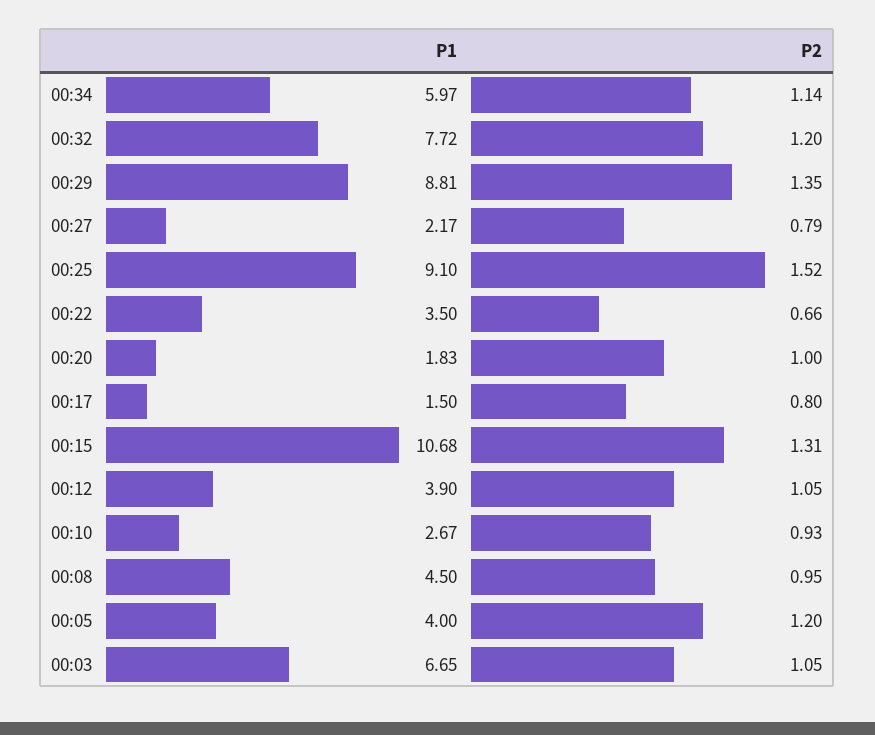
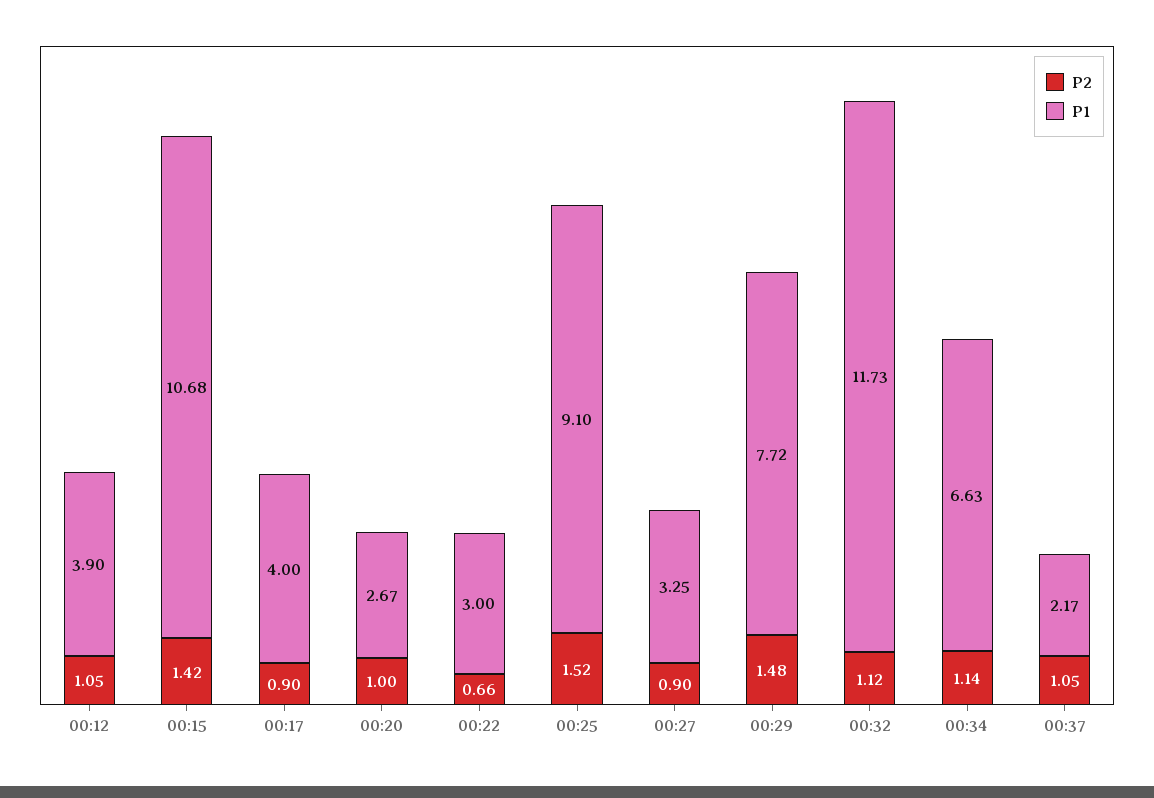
P1, 00:34: 5.97 -> 6.63
P1, 00:32: 7.72 -> 11.73
P2, 00:32: 1.2 -> 1.12
P1, 00:29: 8.81 -> 7.72
P2, 00:29: 1.35 -> 1.48
P1, 00:27: 2.17 -> 3.25
P2, 00:27: 0.79 -> 0.9
P1, 00:22: 3.5 -> 3
P1, 00:20: 1.83 -> 2.67
P1, 00:17: 1.5 -> 4
P2, 00:17: 0.8 -> 0.9
P2, 00:15: 1.31 -> 1.42
P1, 00:10: 2.67 -> none
P2, 00:10: 0.93 -> none
P1, 00:08: 4.5 -> none
P2, 00:08: 0.95 -> none
P1, 00:05: 4 -> none
P2, 00:05: 1.2 -> none
P1, 00:03: 6.65 -> none
P2, 00:03: 1.05 -> none
P2, 00:37: none -> 1.05
P1, 00:37: none -> 2.17

